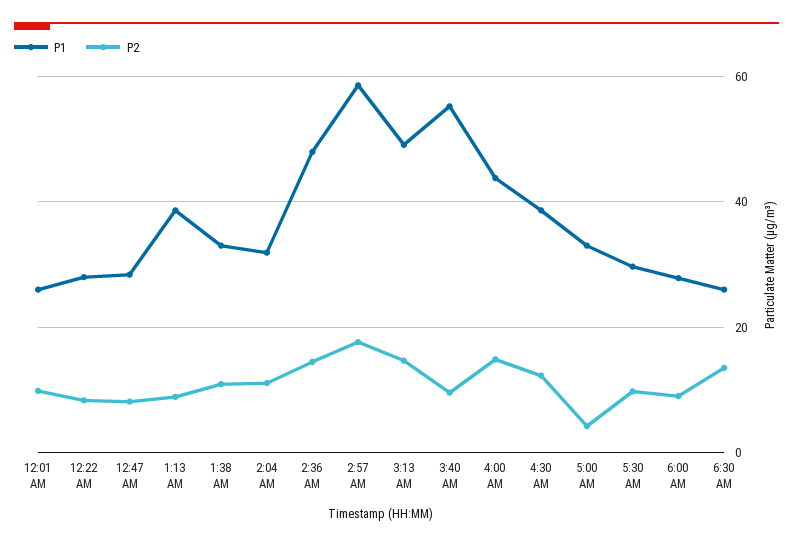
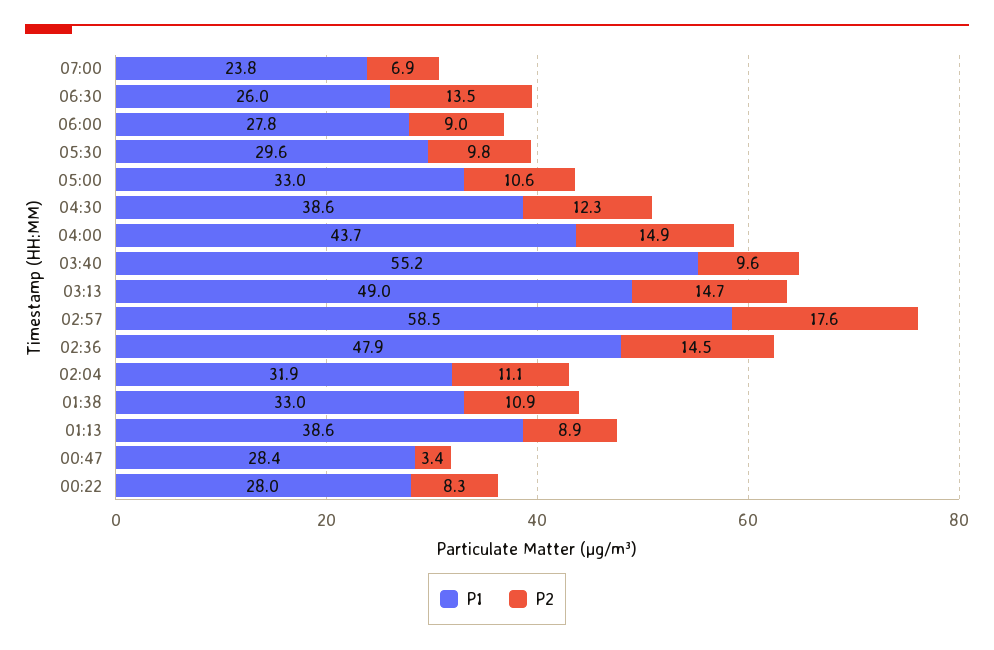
P1, 12:01 AM: 26 -> none
P2, 12:01 AM: 10 -> none
P2, 12:47 AM: 8 -> 3.4
P2, 5:00 AM: 4 -> 10.6
P1, 07:00: none -> 23.8
P2, 07:00: none -> 6.9

